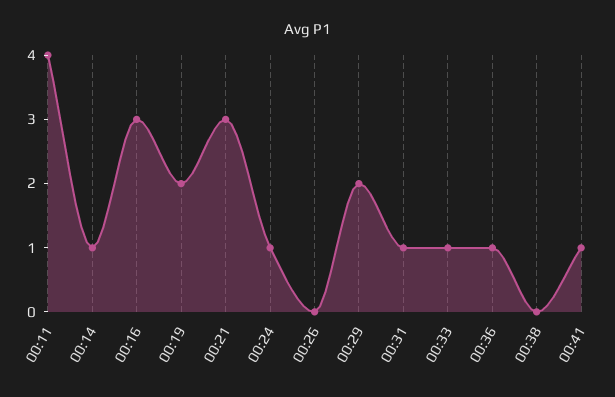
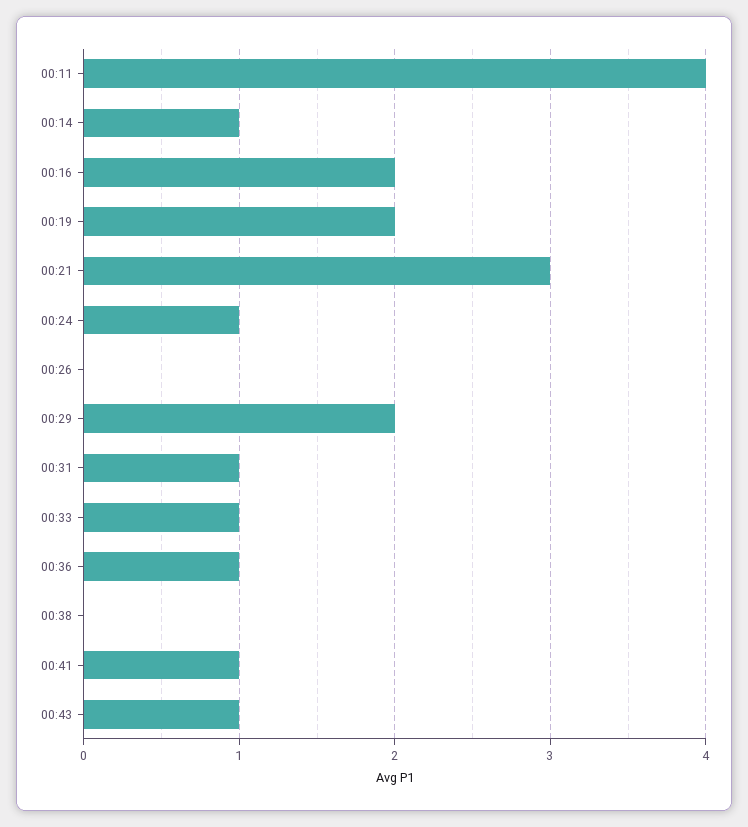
00:16: 3 -> 2
00:43: none -> 1

